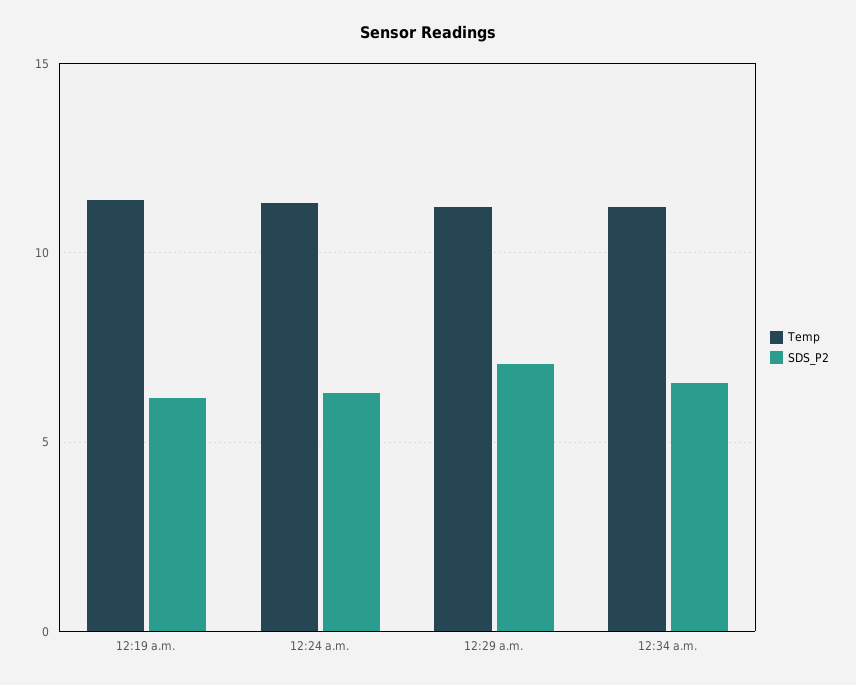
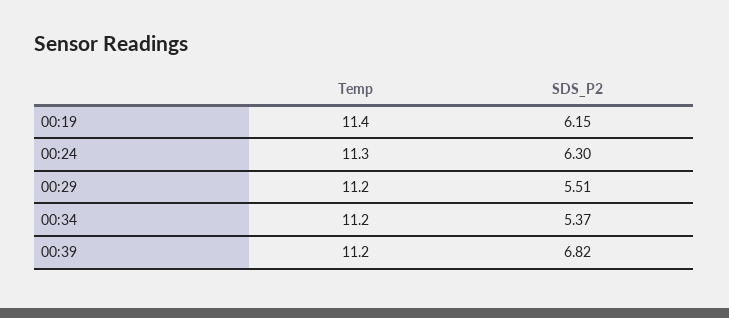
SDS_P2, 12:29 a.m.: 7 -> 5.51
SDS_P2, 12:34 a.m.: 6.5 -> 5.37
Temp, 00:39: none -> 11.2
SDS_P2, 00:39: none -> 6.82

